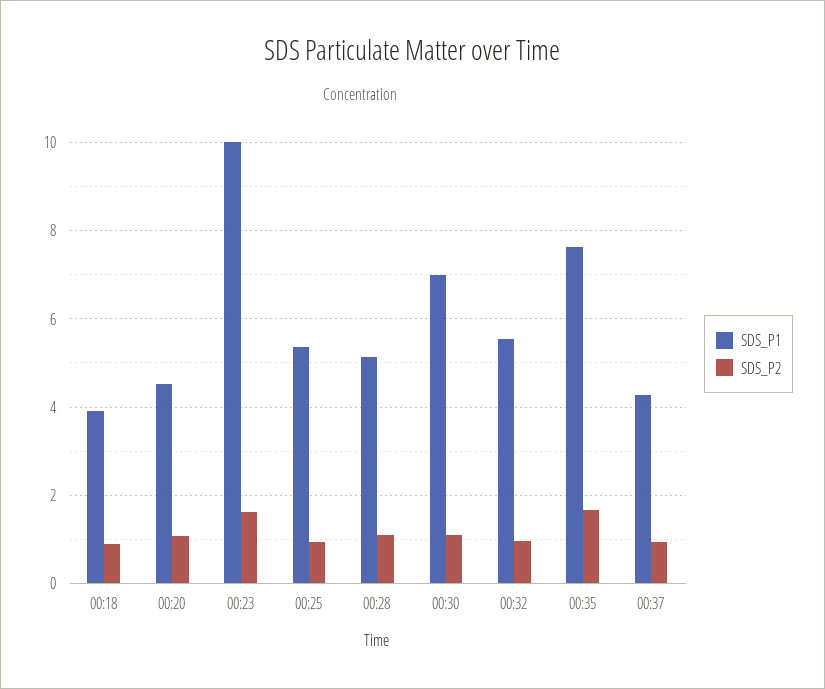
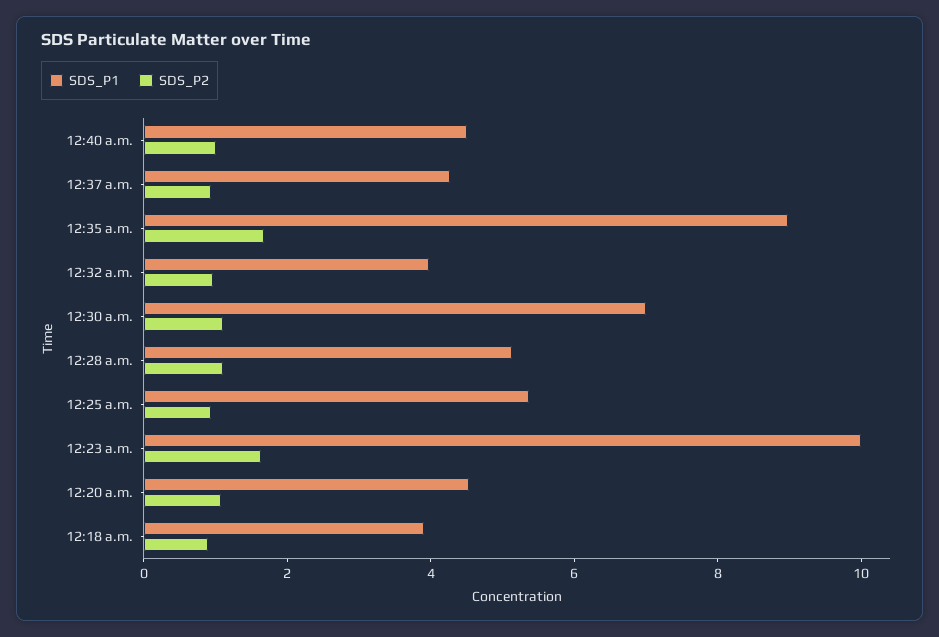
SDS_P1, 00:32: 5.6 -> 4
SDS_P1, 00:35: 7.6 -> 9
SDS_P1, 12:40 a.m.: none -> 4.5
SDS_P2, 12:40 a.m.: none -> 1

